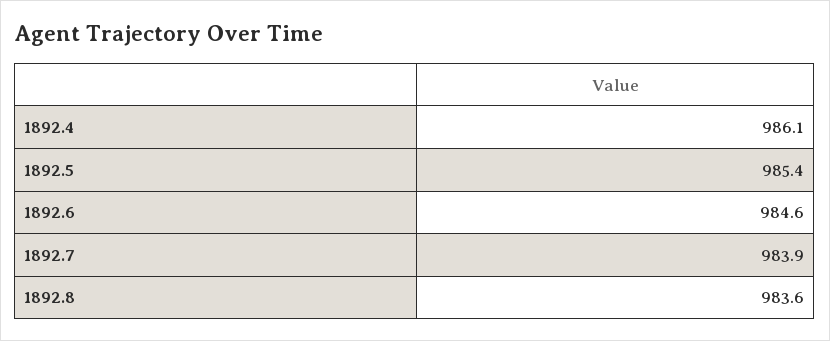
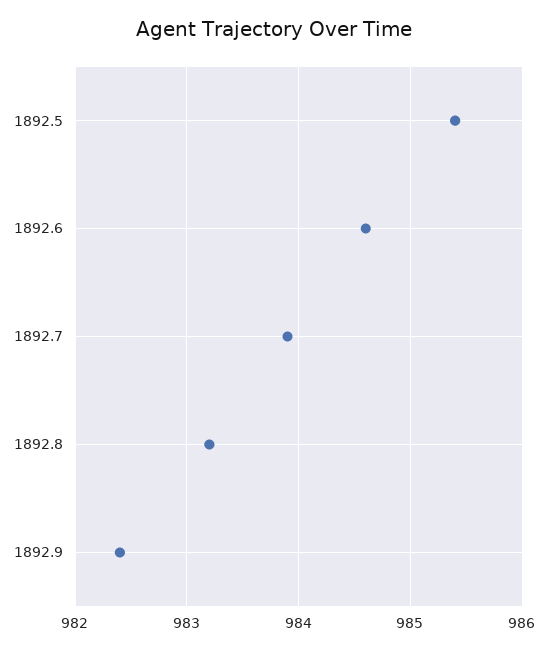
1892.4: 986.1 -> none
1892.8: 983.6 -> 983.2
1892.9: none -> 982.4

